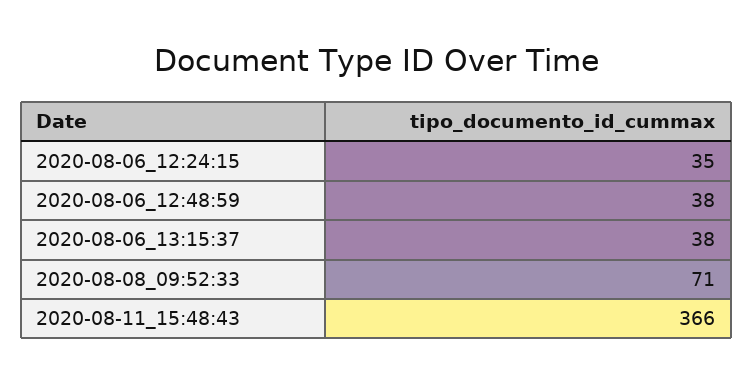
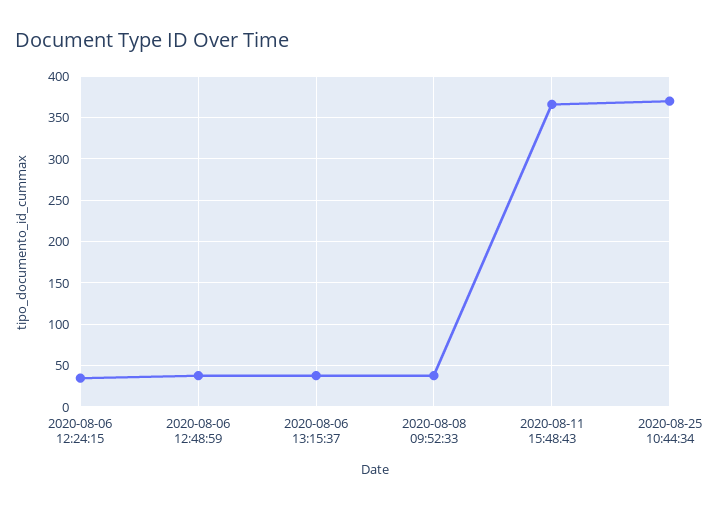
2020-08-08_09:52:33: 71 -> 40
2020-08-25 10:44:34: none -> 370

